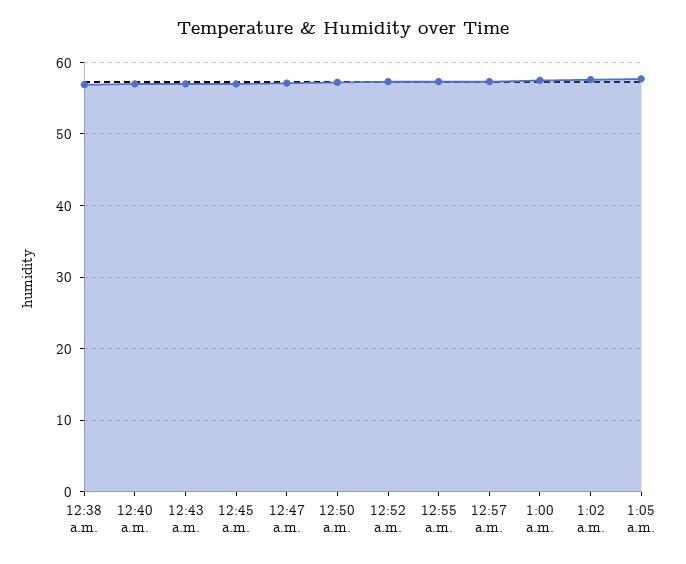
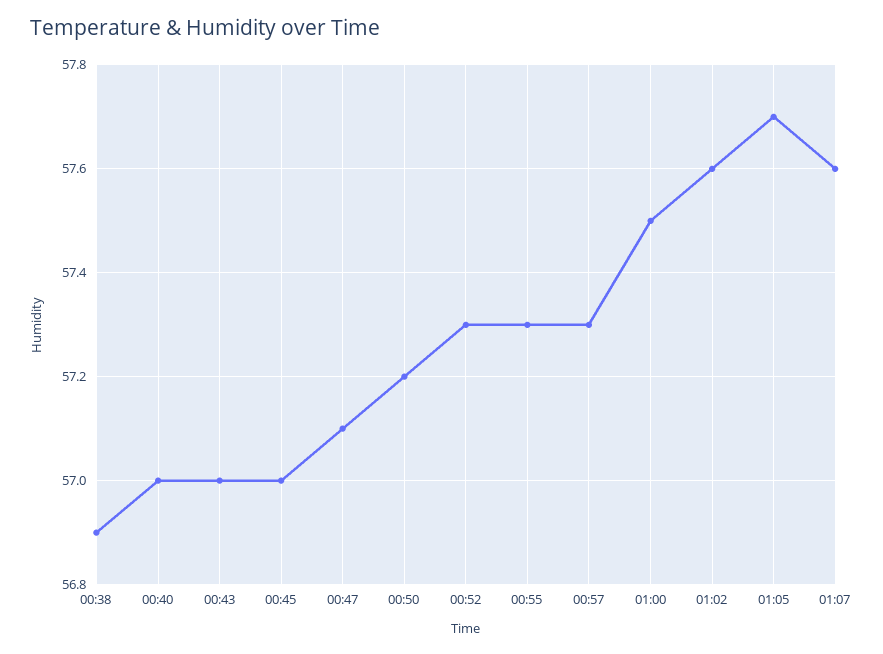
01:07: none -> 57.6

